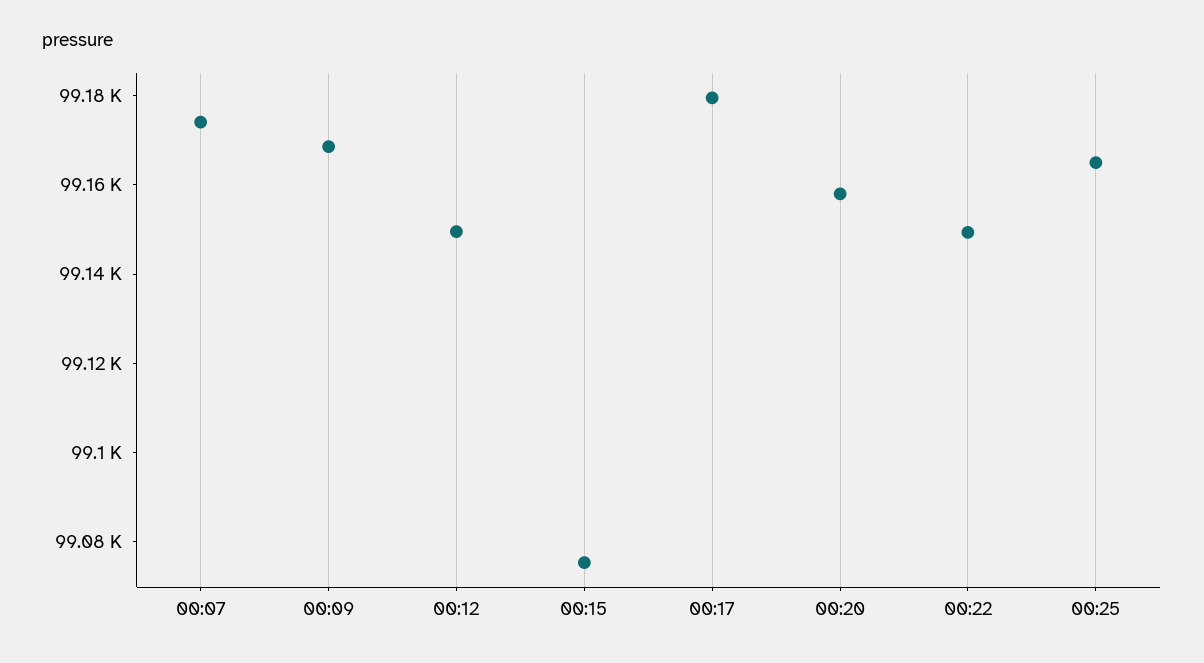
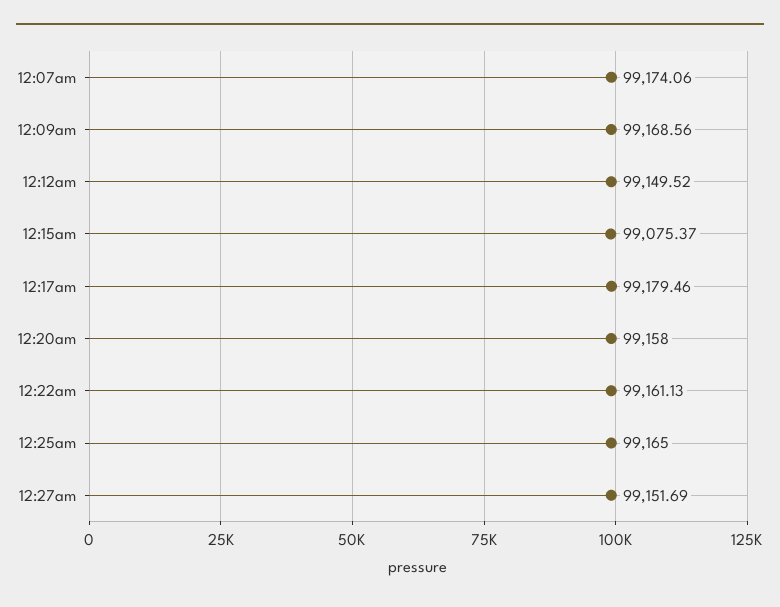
00:22: 99150 -> 99161.13
12:27am: none -> 99151.69

